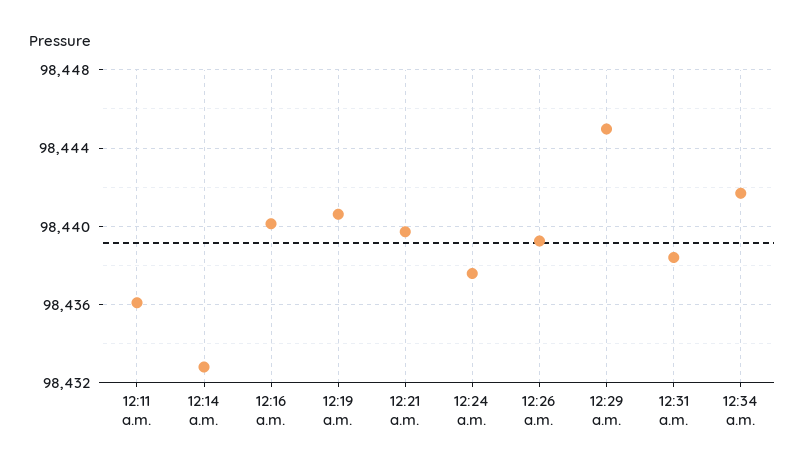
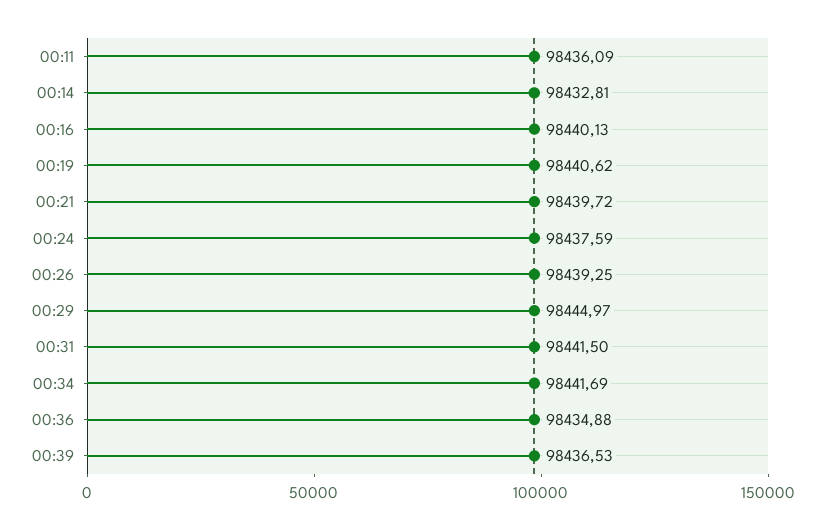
12:31 a.m.: 98438.5 -> 98441.5
00:36: none -> 98434.88
00:39: none -> 98436.53

